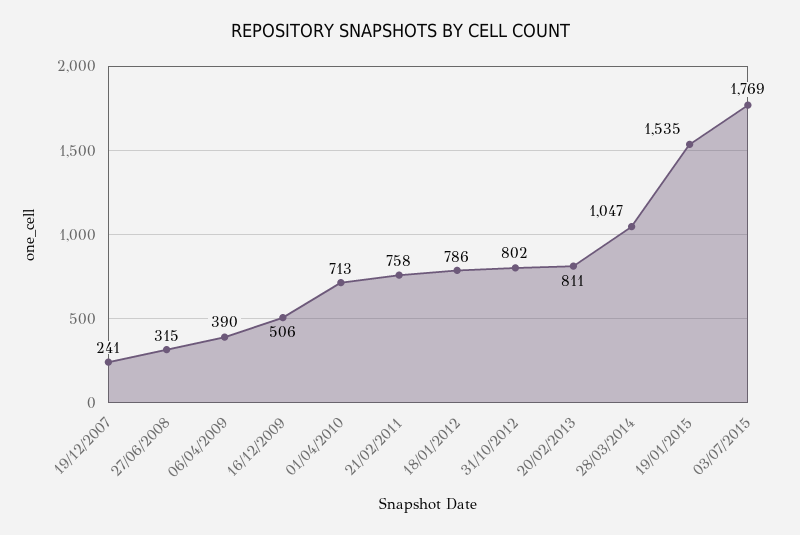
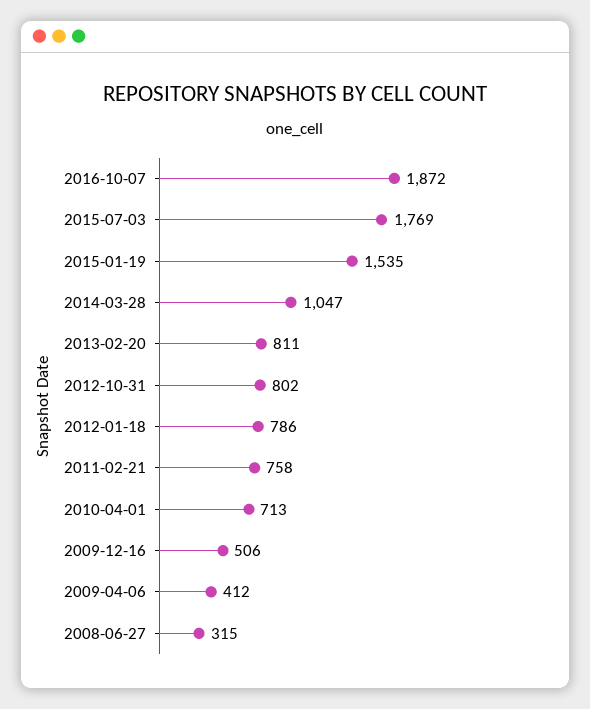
19/12/2007: 241 -> none
06/04/2009: 390 -> 412
2016-10-07: none -> 1872

